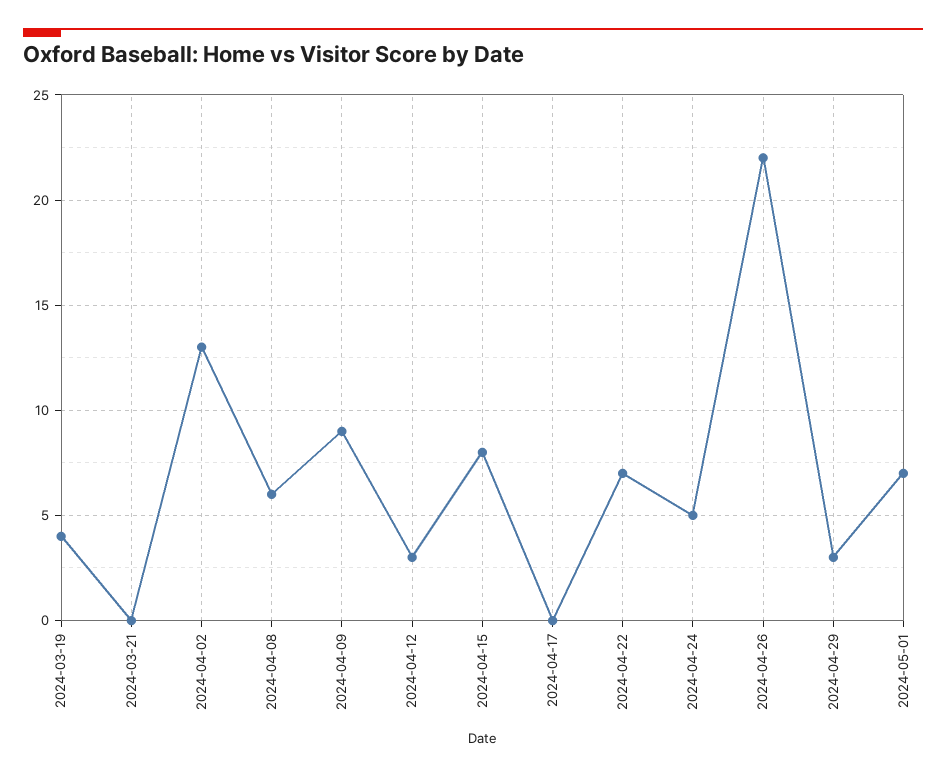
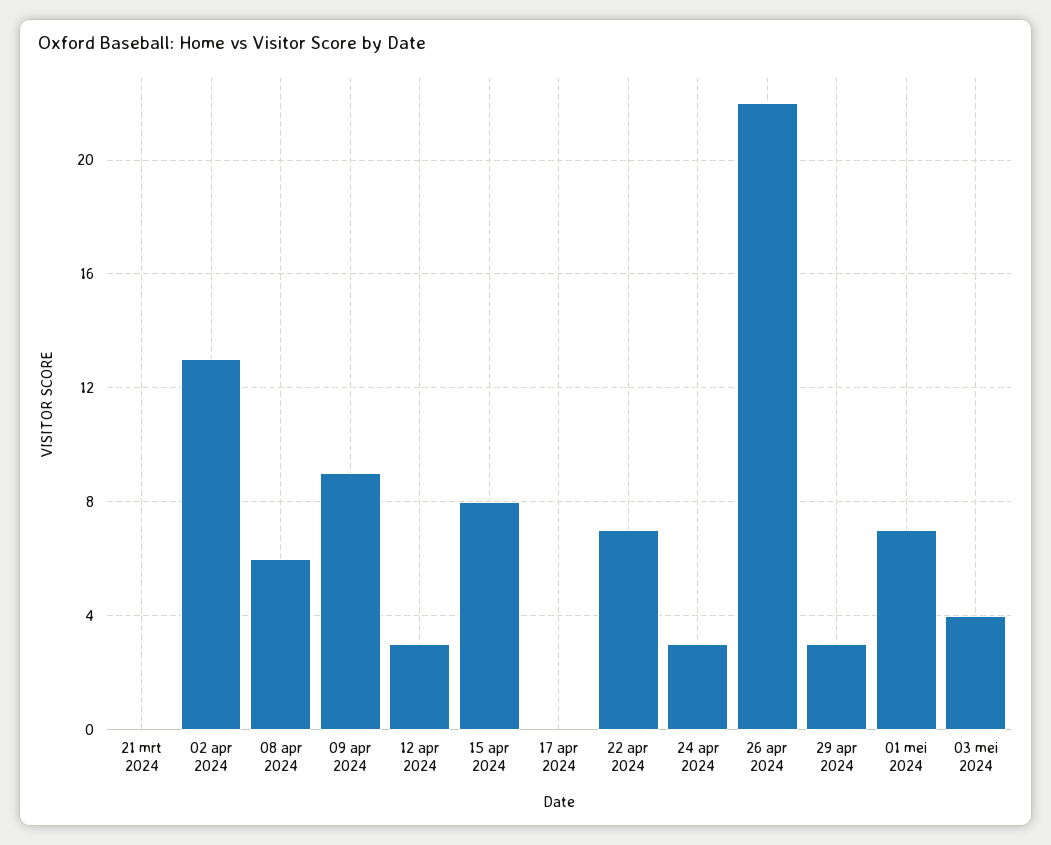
2024-03-19: 4 -> none
2024-04-24: 5 -> 3
03 mei 2024: none -> 4

